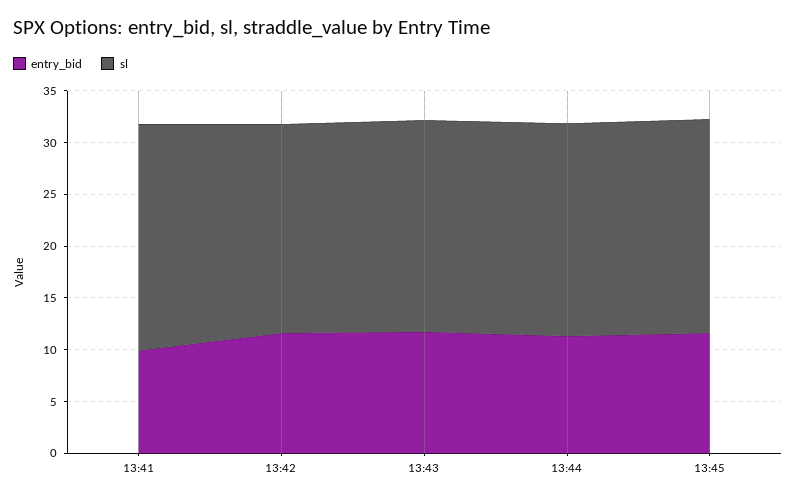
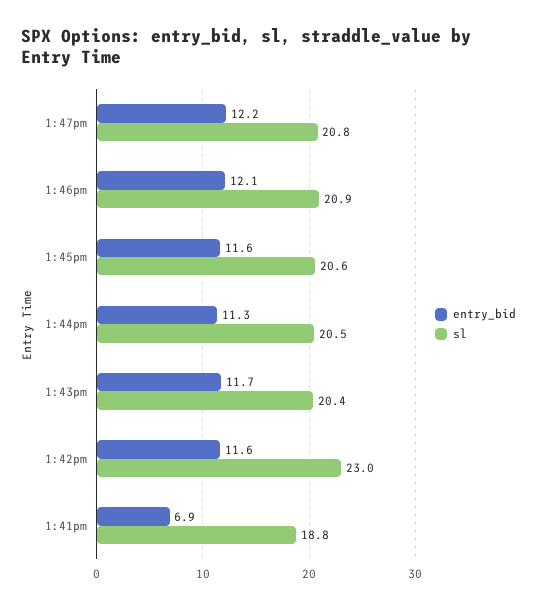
entry_bid, 13:41: 10 -> 6.9
sl, 13:41: 22 -> 18.8
sl, 13:42: 20 -> 23
entry_bid, 1:47pm: none -> 12.2
sl, 1:47pm: none -> 20.8
entry_bid, 1:46pm: none -> 12.1
sl, 1:46pm: none -> 20.9

